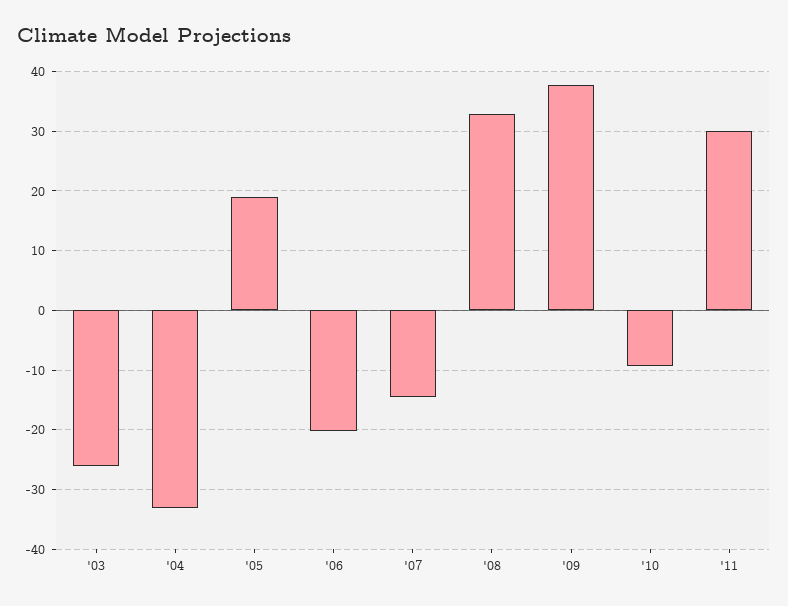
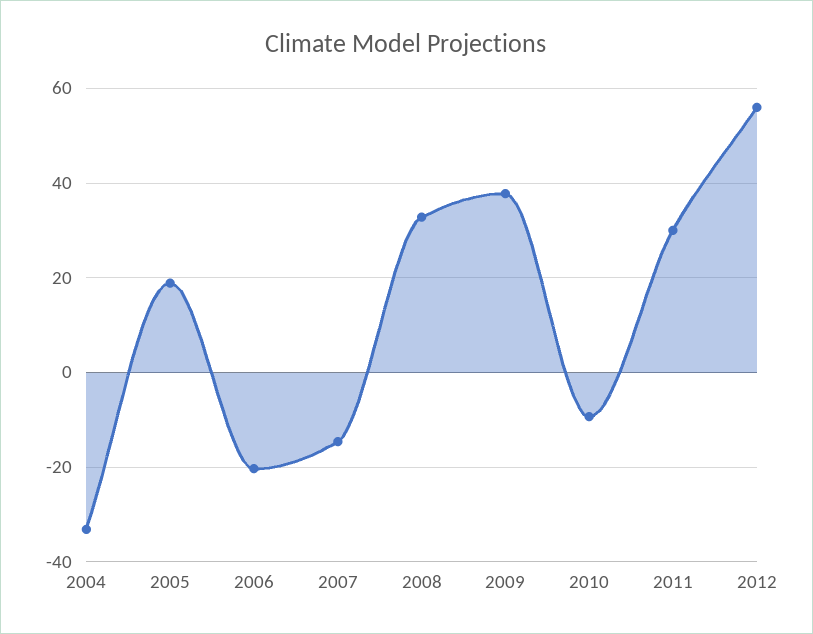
'03: -26 -> none
2012: none -> 56

